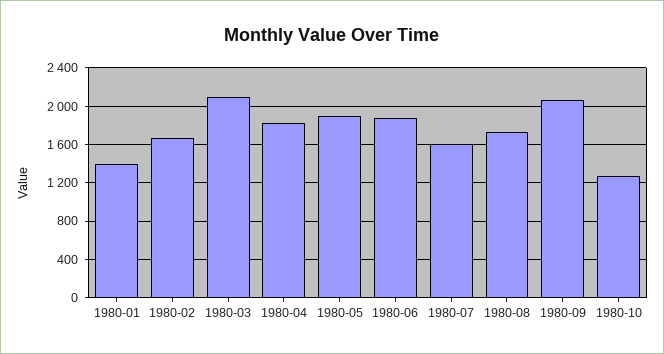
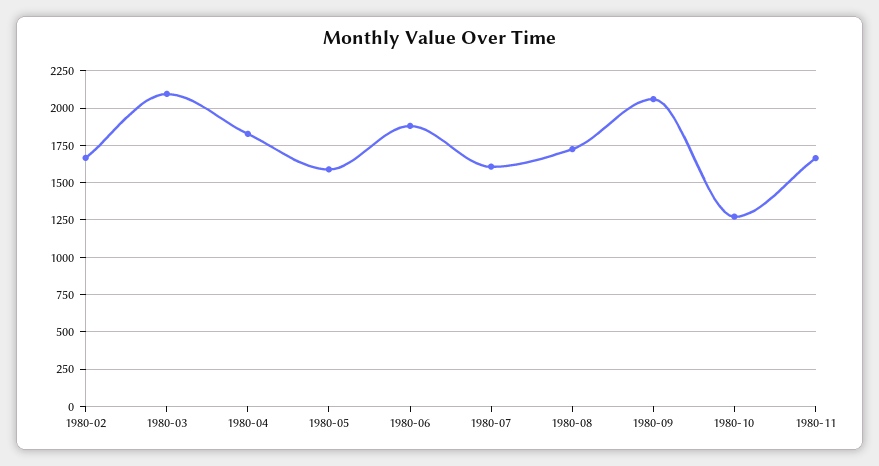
1980-01: 1400 -> none
1980-05: 1900 -> 1600
1980-11: none -> 1650

